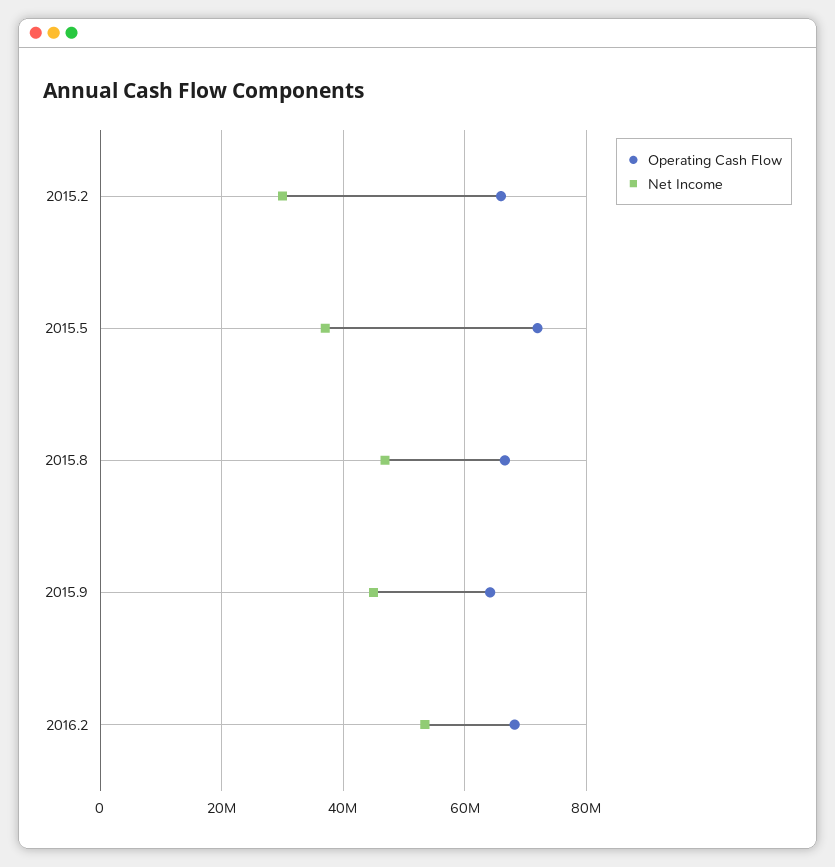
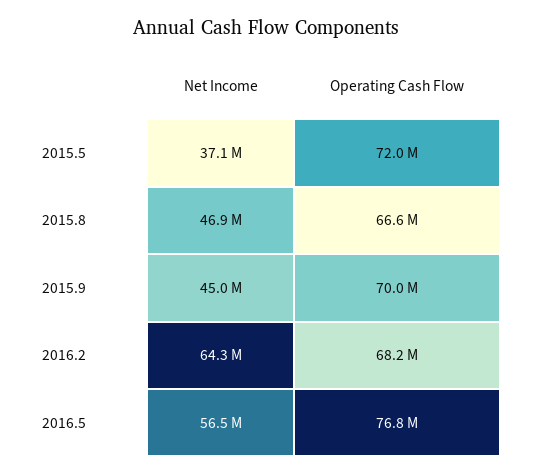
Operating Cash Flow, 2015.2: 66000000 -> none
Net Income, 2015.2: 30000000 -> none
Operating Cash Flow, 2015.9: 64000000 -> 70000000
Net Income, 2016.2: 54000000 -> 64300000
Net Income, 2016.5: none -> 56500000
Operating Cash Flow, 2016.5: none -> 76800000

